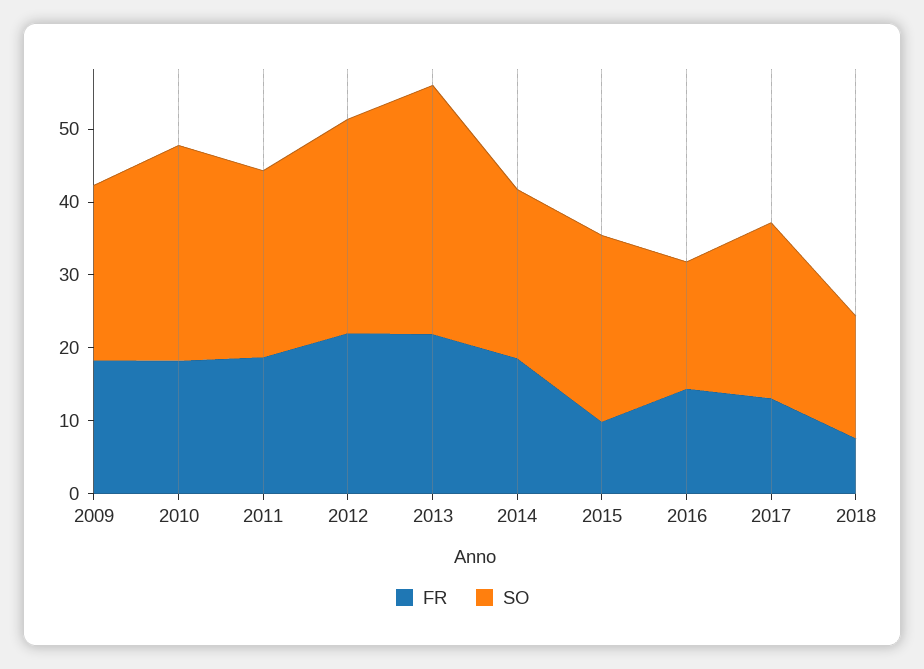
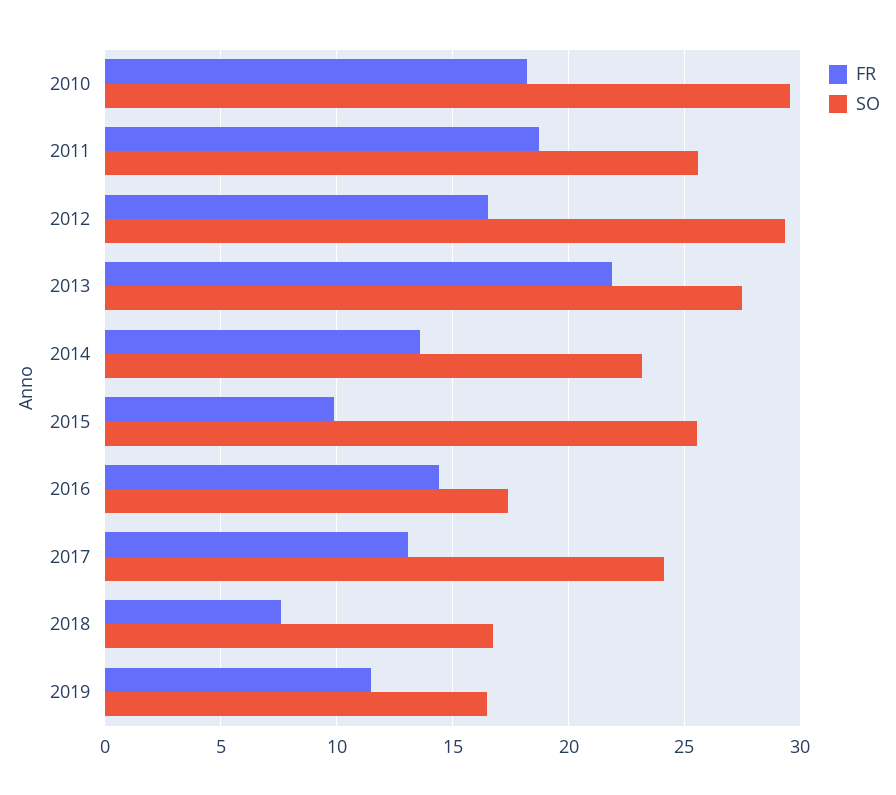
FR, 2009: 18 -> none
SO, 2009: 24 -> none
FR, 2012: 22 -> 16.5
SO, 2013: 34 -> 27.5
FR, 2014: 18 -> 13.5
FR, 2019: none -> 11.5
SO, 2019: none -> 16.5

